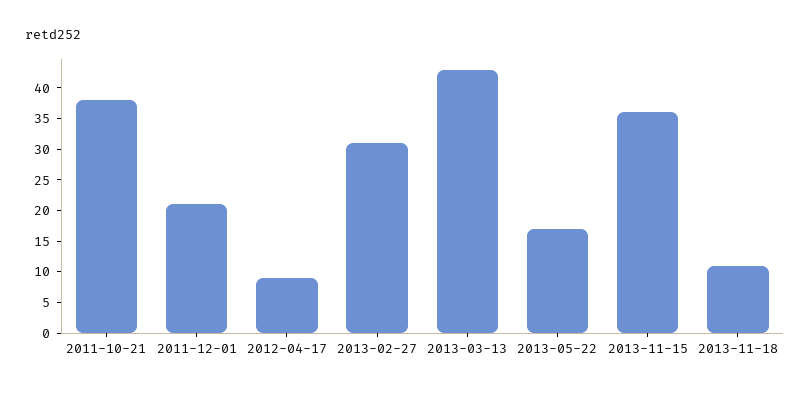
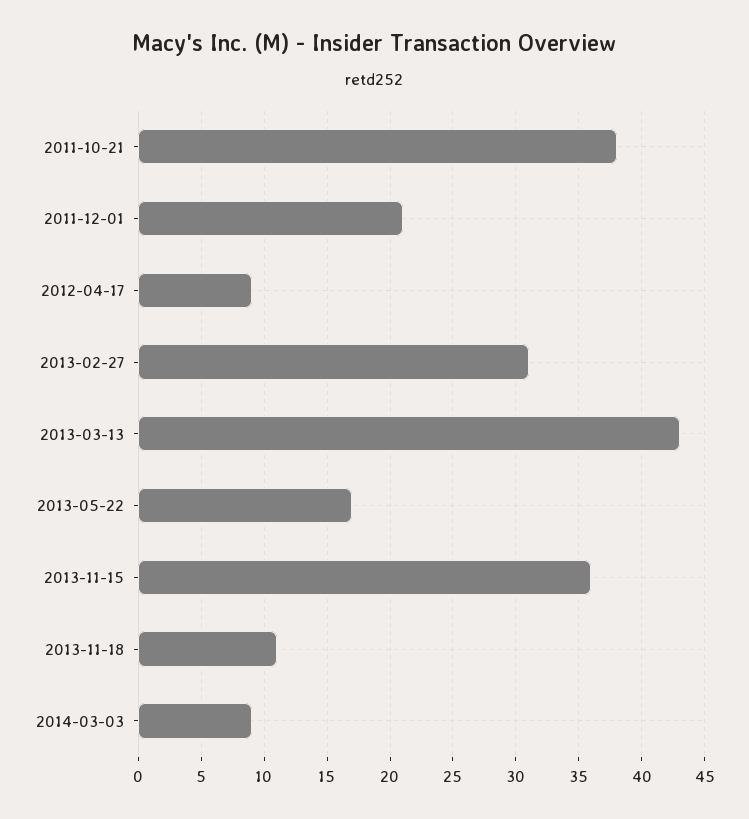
2014-03-03: none -> 9

